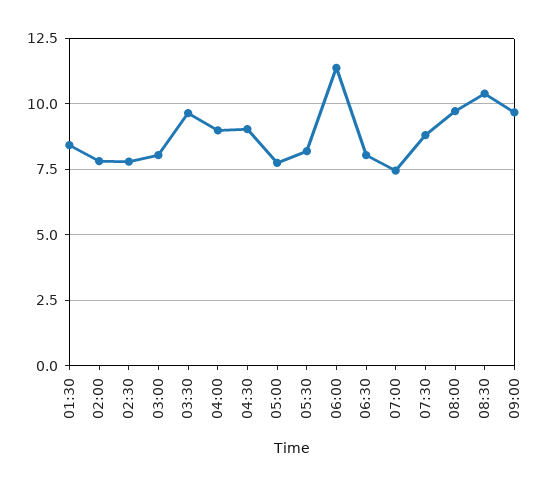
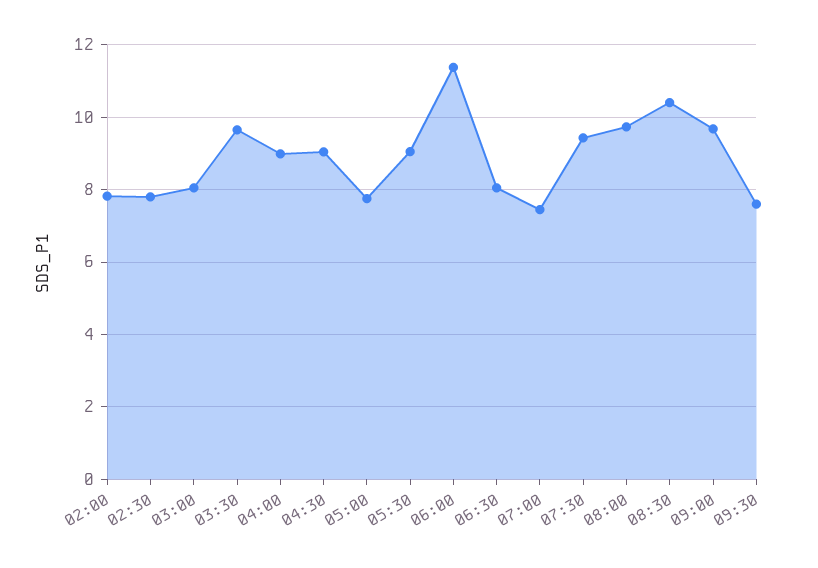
01:30: 8.5 -> none
05:30: 8.25 -> 9
07:30: 8.75 -> 9.4
09:30: none -> 7.6

